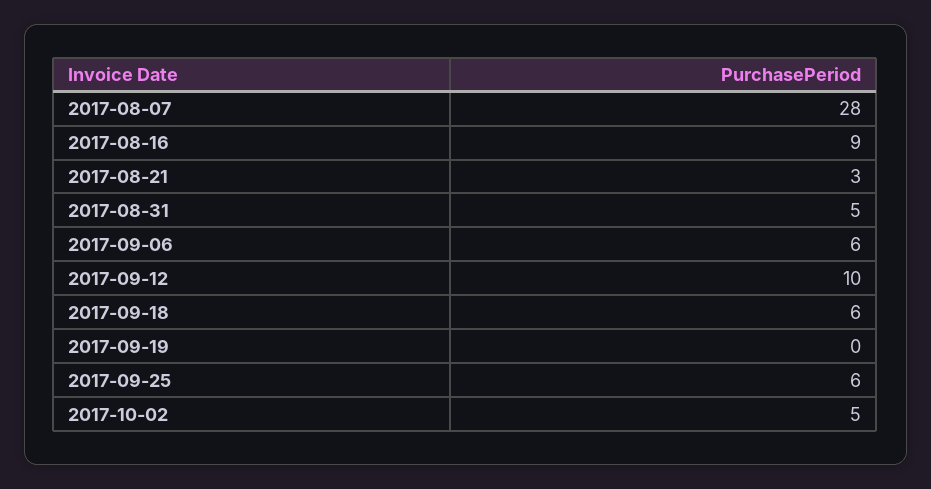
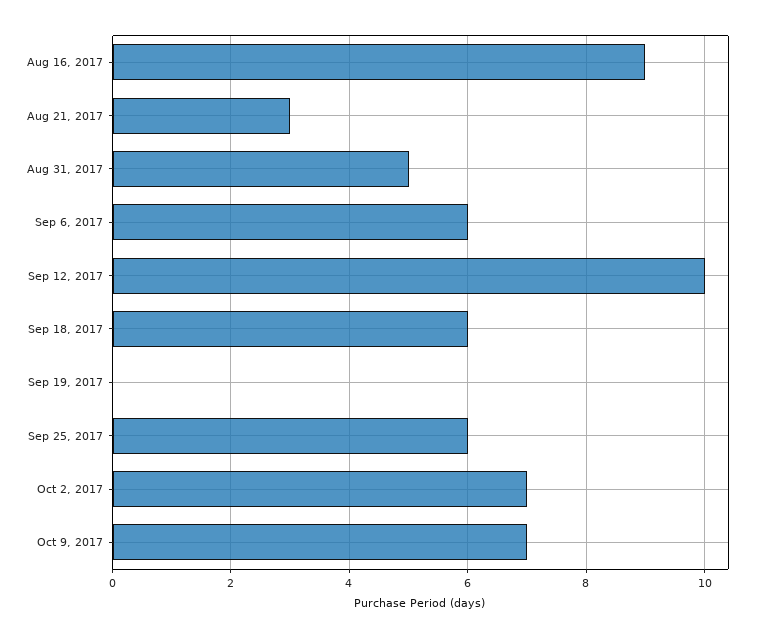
2017-08-07: 28 -> none
2017-10-02: 5 -> 7
Oct 9, 2017: none -> 7

